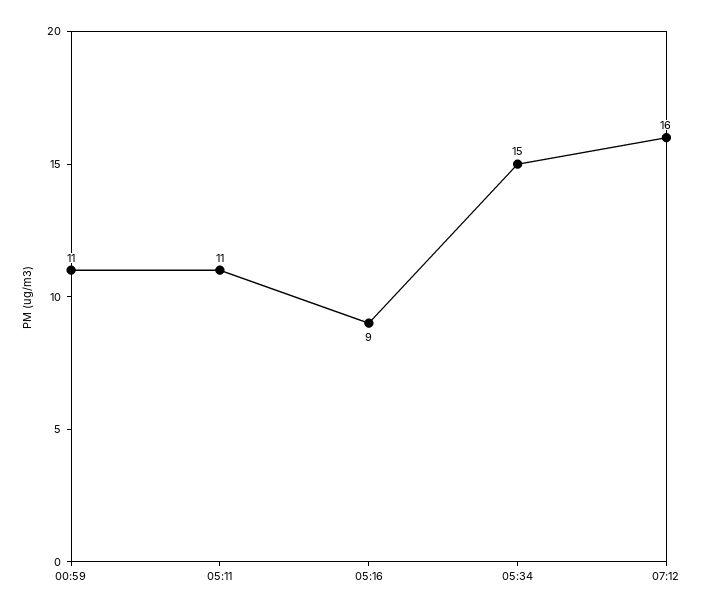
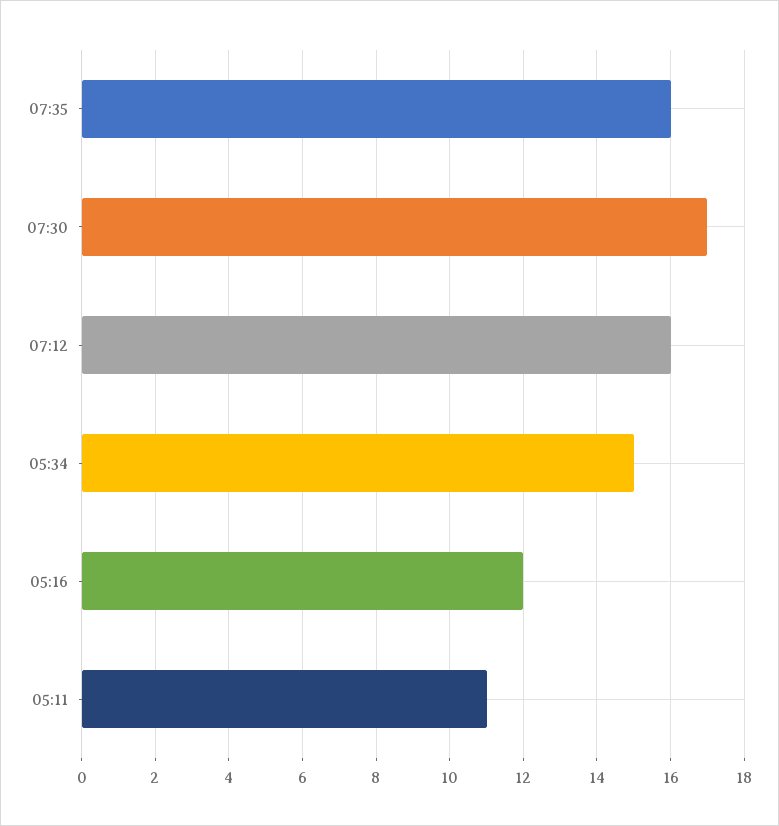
00:59: 11 -> none
05:16: 9 -> 12
07:35: none -> 16
07:30: none -> 17

